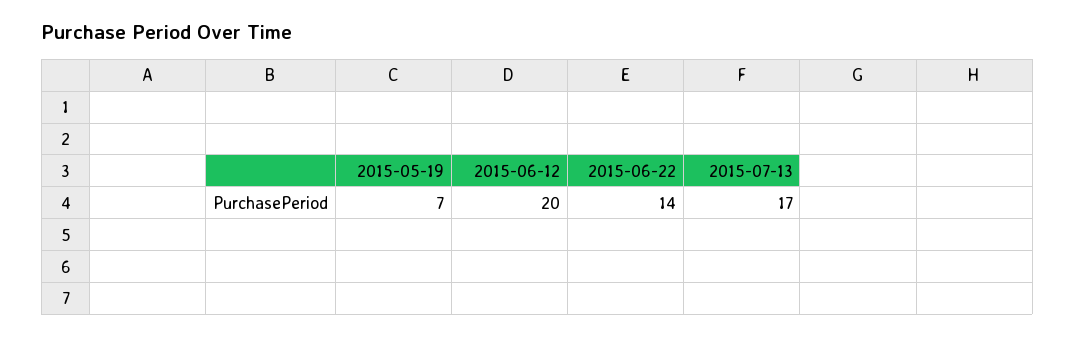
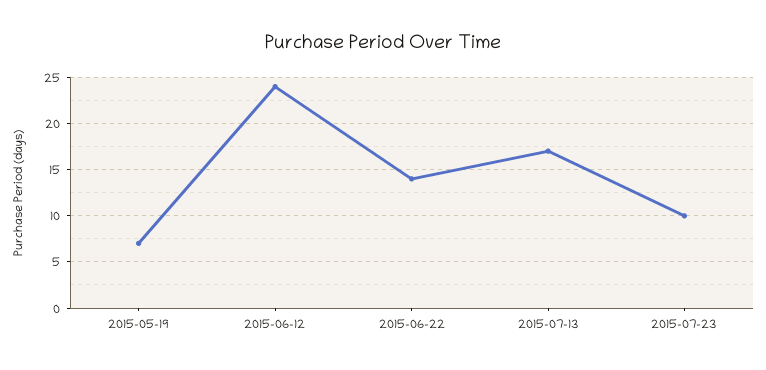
2015-06-12: 20 -> 24
2015-07-23: none -> 10

